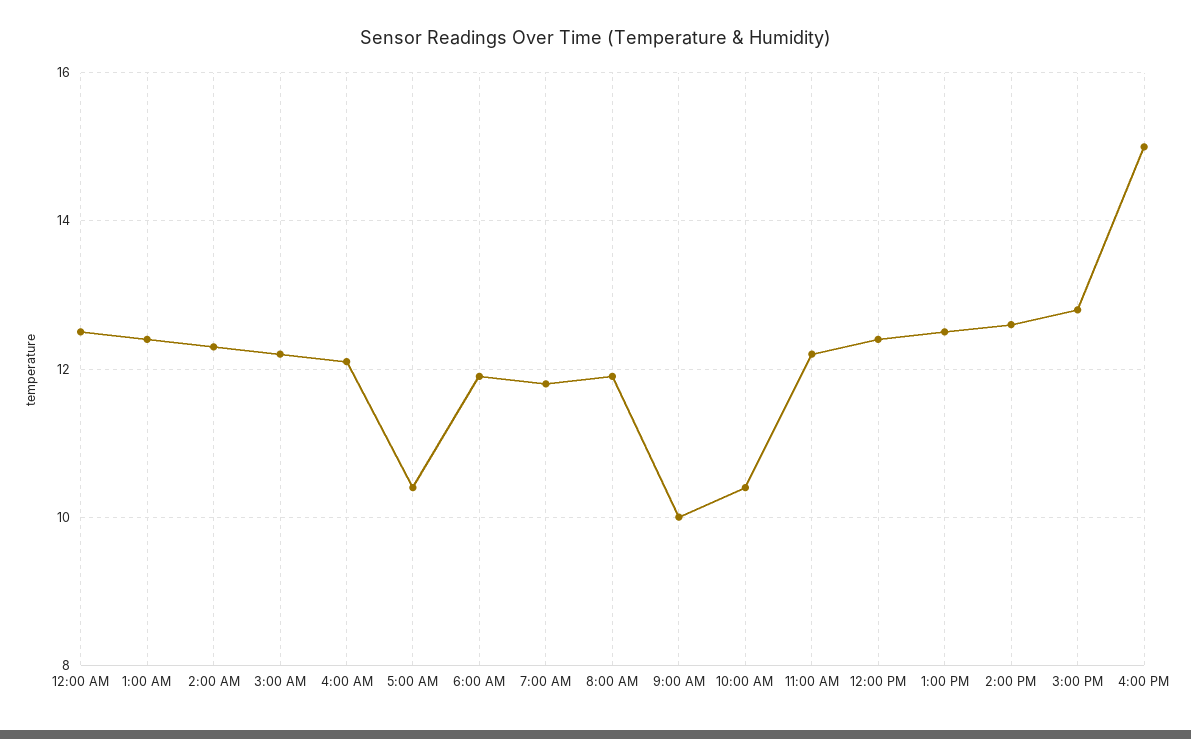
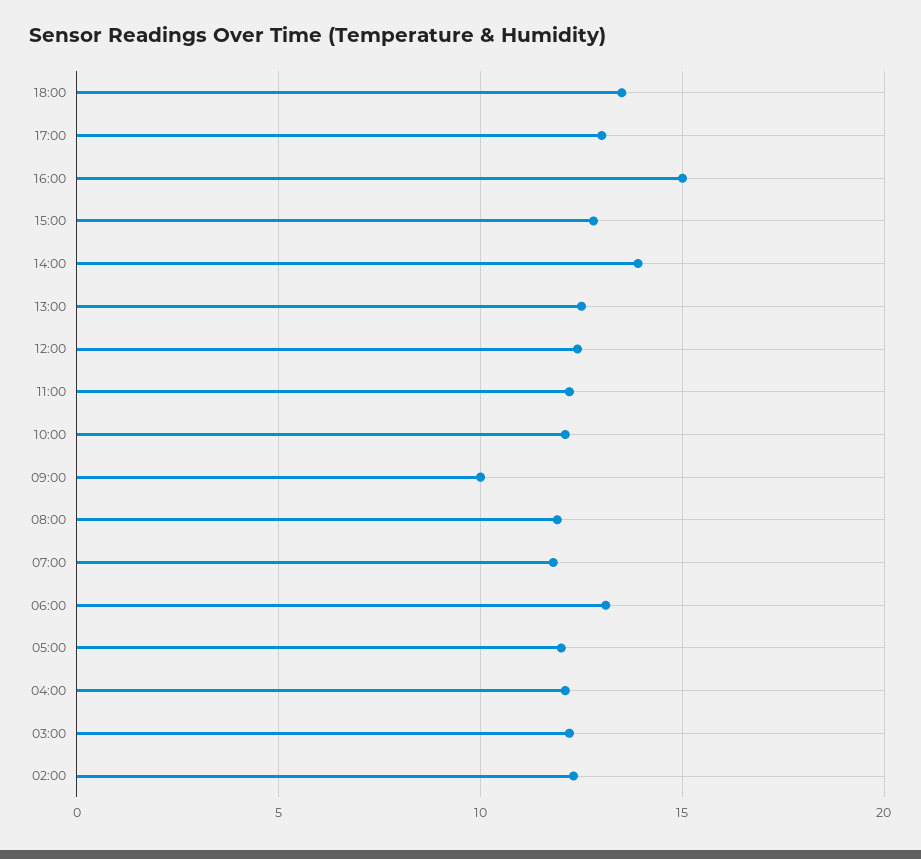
12:00 AM: 12.5 -> none
1:00 AM: 12.5 -> none
5:00 AM: 10.5 -> 12
6:00 AM: 12 -> 13
10:00 AM: 10.5 -> 12
2:00 PM: 12.5 -> 14
18:00: none -> 13.5
17:00: none -> 13

